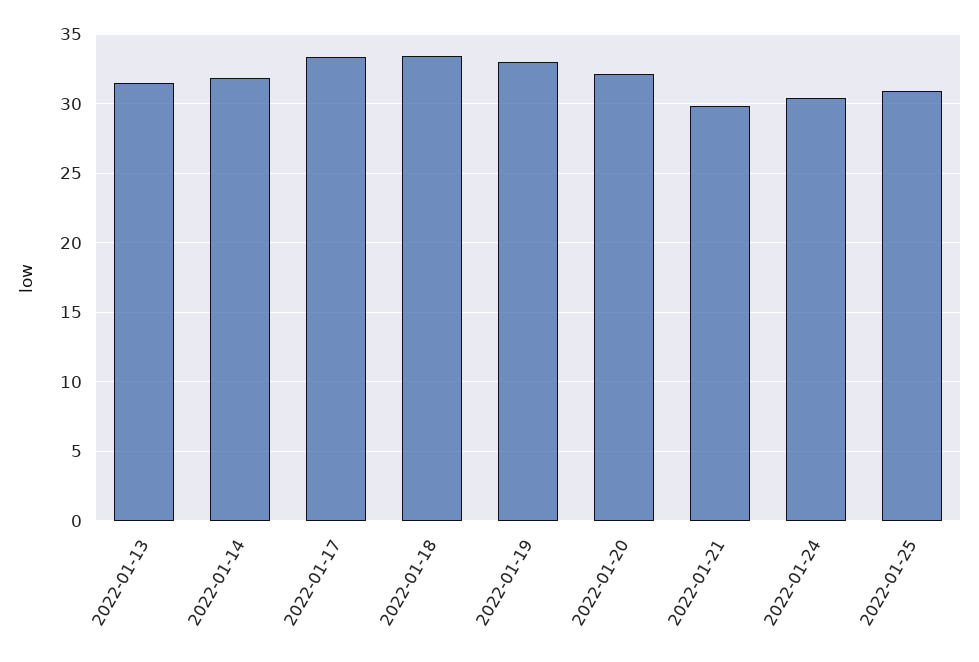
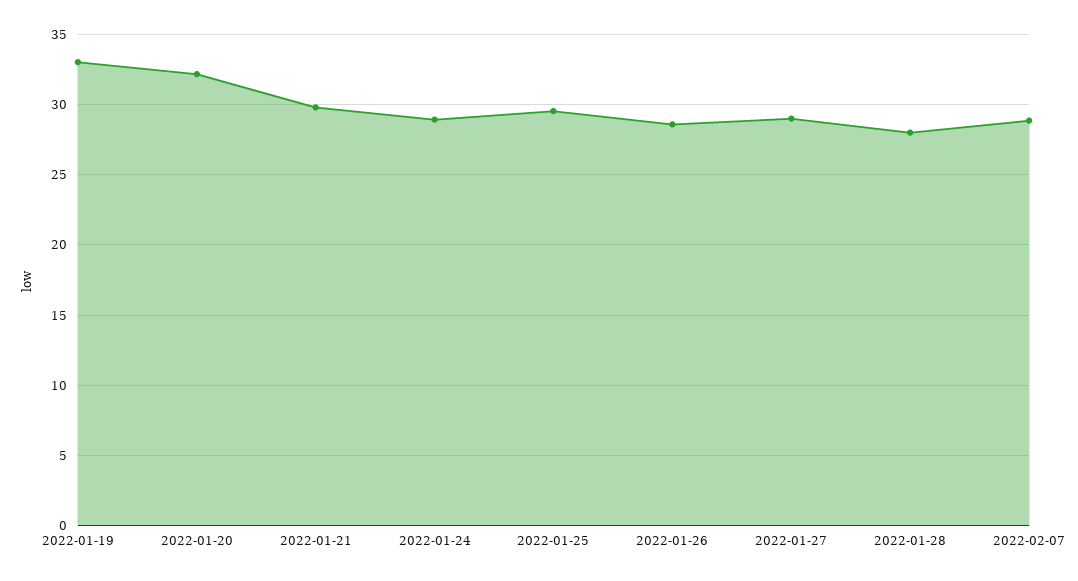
2022-01-13: 31.5 -> none
2022-01-14: 32 -> none
2022-01-17: 33.5 -> none
2022-01-18: 33.5 -> none
2022-01-24: 30.5 -> 29
2022-01-25: 31 -> 29.5
2022-01-26: none -> 28.5
2022-01-27: none -> 29
2022-01-28: none -> 28
2022-02-07: none -> 29

